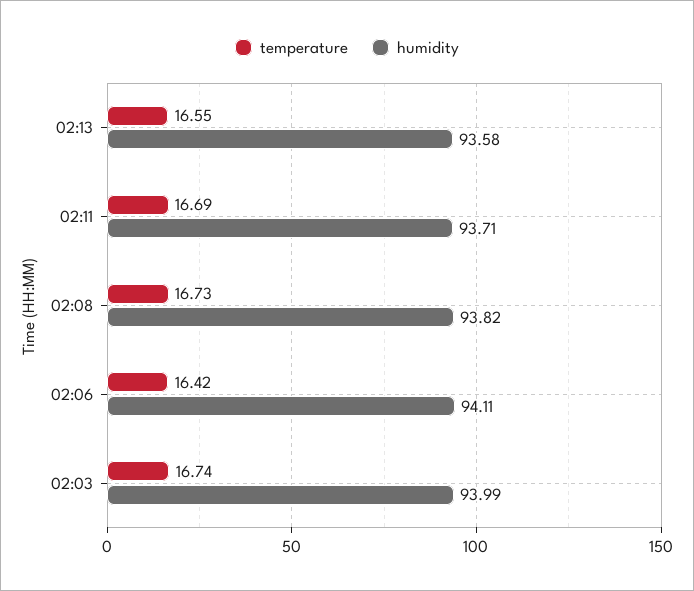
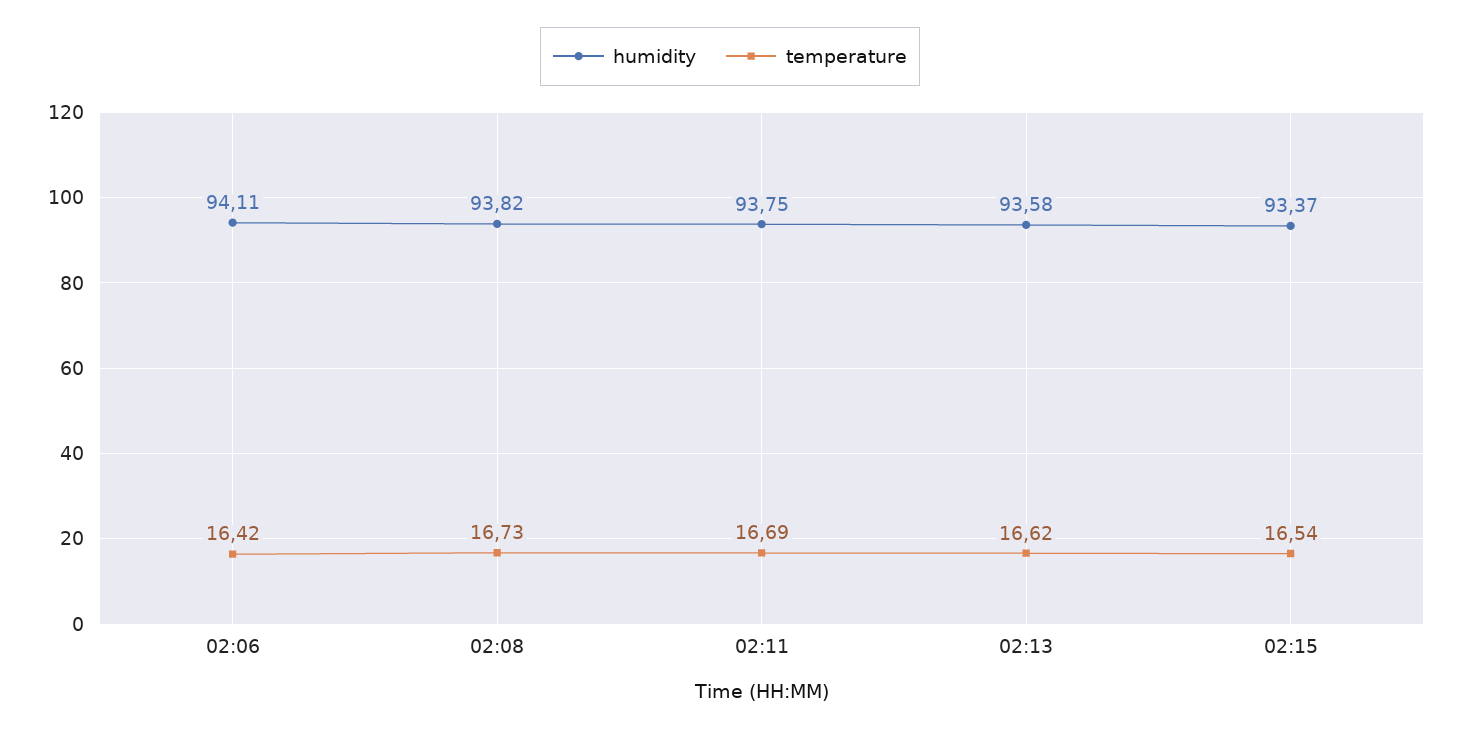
temperature, 02:13: 16.55 -> 16.62
humidity, 02:11: 93.71 -> 93.75
temperature, 02:03: 16.74 -> none
humidity, 02:03: 93.99 -> none
humidity, 02:15: none -> 93.37
temperature, 02:15: none -> 16.54

